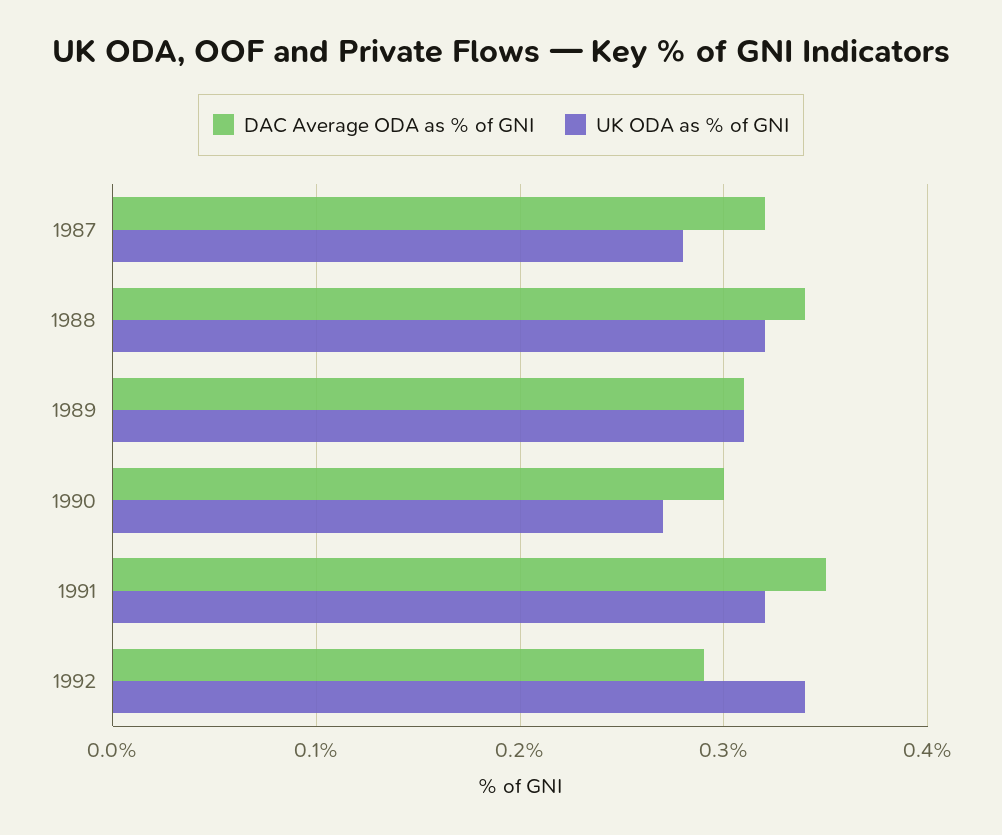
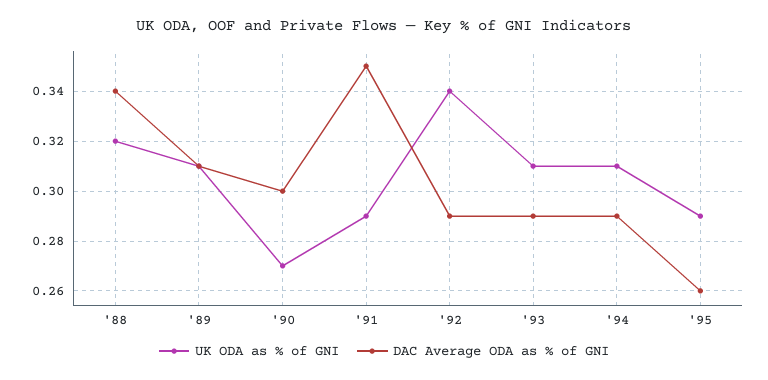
DAC Average ODA as % of GNI, 1987: 0.32 -> none
UK ODA as % of GNI, 1987: 0.28 -> none
UK ODA as % of GNI, 1991: 0.32 -> 0.29
UK ODA as % of GNI, '93: none -> 0.31
DAC Average ODA as % of GNI, '93: none -> 0.29
UK ODA as % of GNI, '94: none -> 0.31
DAC Average ODA as % of GNI, '94: none -> 0.29
UK ODA as % of GNI, '95: none -> 0.29
DAC Average ODA as % of GNI, '95: none -> 0.26

